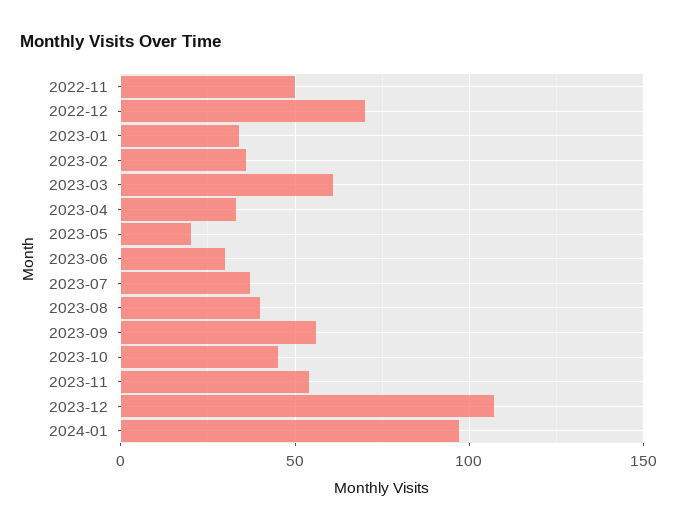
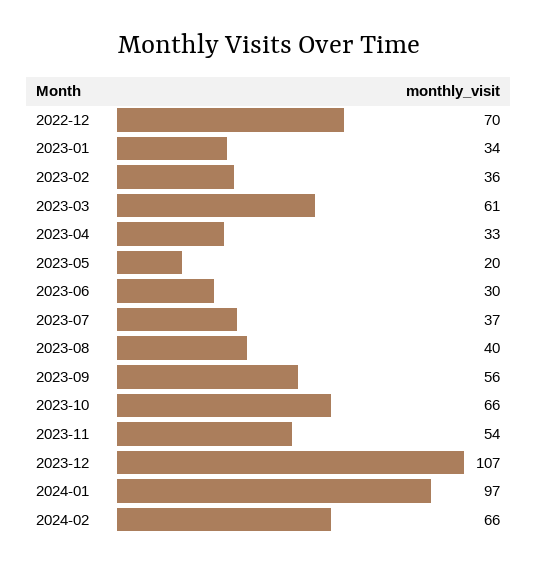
2022-11: 50 -> none
2023-10: 45 -> 66
2024-02: none -> 66

